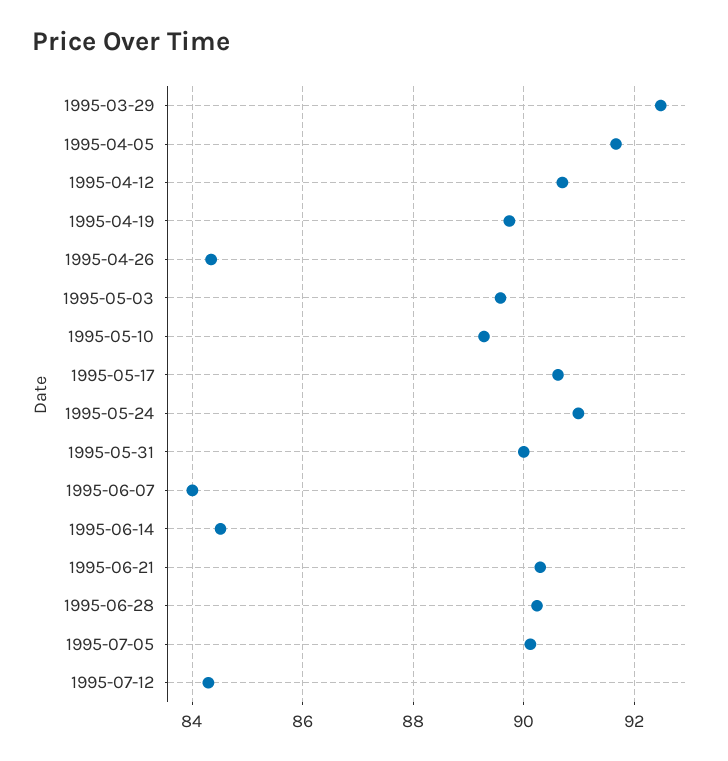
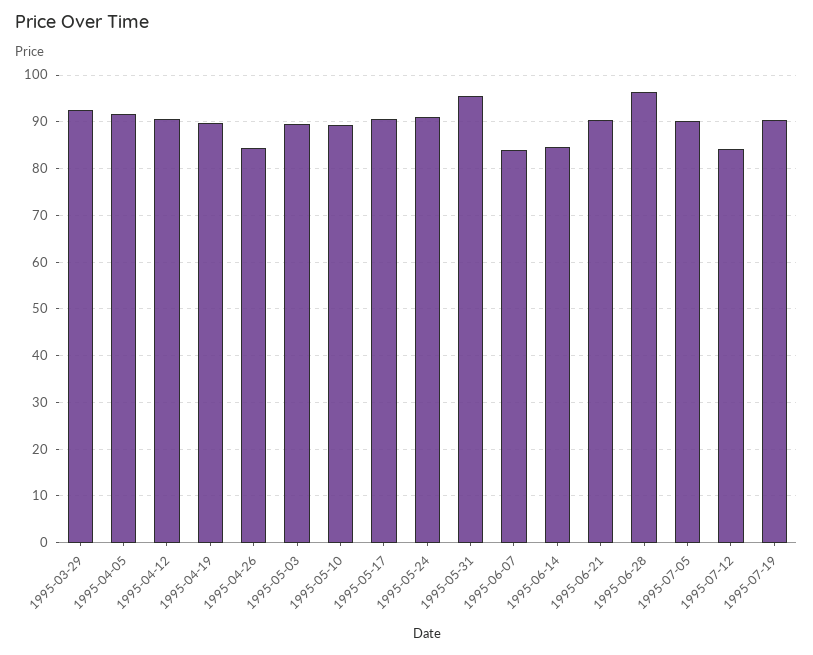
1995-05-31: 90 -> 96
1995-06-28: 90.2 -> 96
1995-07-19: none -> 90

